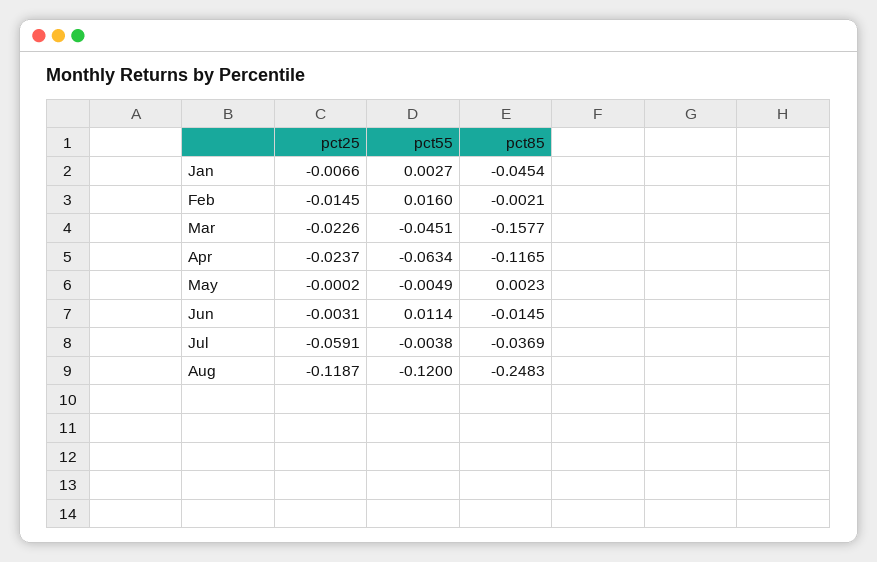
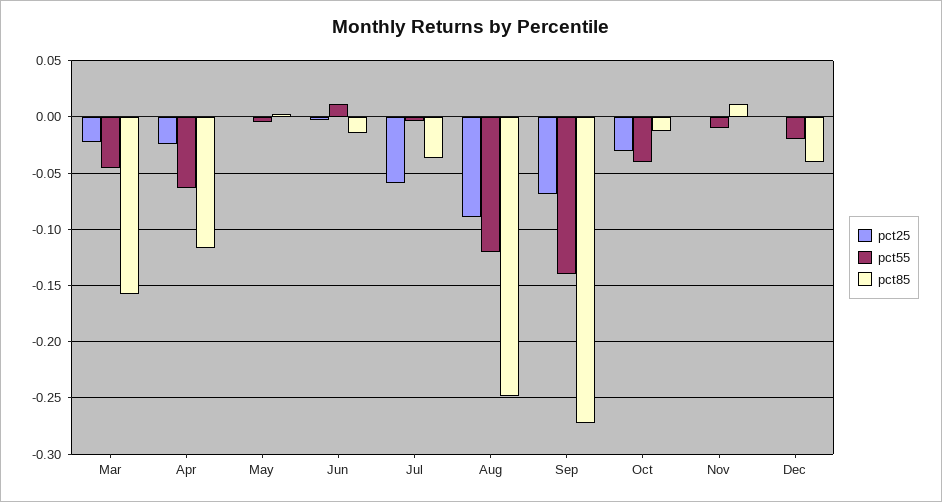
pct25, Jan: -0.0066 -> none
pct55, Jan: 0.0027 -> none
pct85, Jan: -0.0454 -> none
pct25, Feb: -0.0145 -> none
pct55, Feb: 0.016 -> none
pct85, Feb: -0.0021 -> none
pct25, Aug: -0.1187 -> -0.09
pct25, Sep: none -> -0.07
pct55, Sep: none -> -0.14
pct85, Sep: none -> -0.27
pct25, Oct: none -> -0.03
pct55, Oct: none -> -0.04
pct85, Oct: none -> -0.01
pct25, Nov: none -> 0
pct55, Nov: none -> -0.01
pct85, Nov: none -> 0.01
pct25, Dec: none -> 0
pct55, Dec: none -> -0.02
pct85, Dec: none -> -0.04

